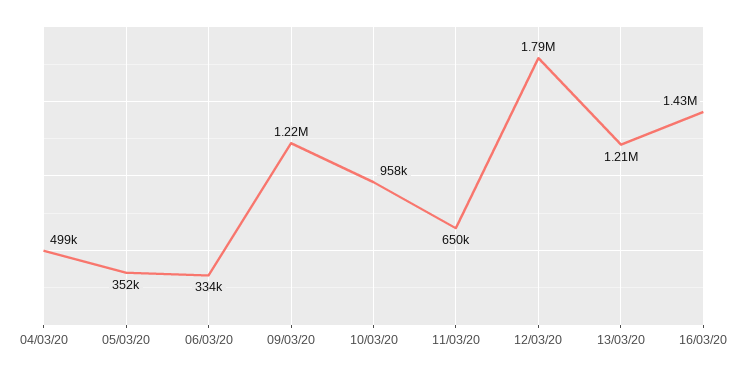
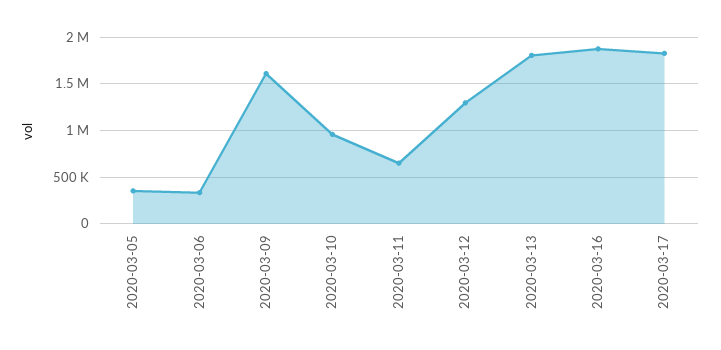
04/03/20: 499000 -> none
09/03/20: 1220000 -> 1600000
12/03/20: 1790000 -> 1300000
13/03/20: 1210000 -> 1800000
16/03/20: 1430000 -> 1900000
2020-03-17: none -> 1800000

